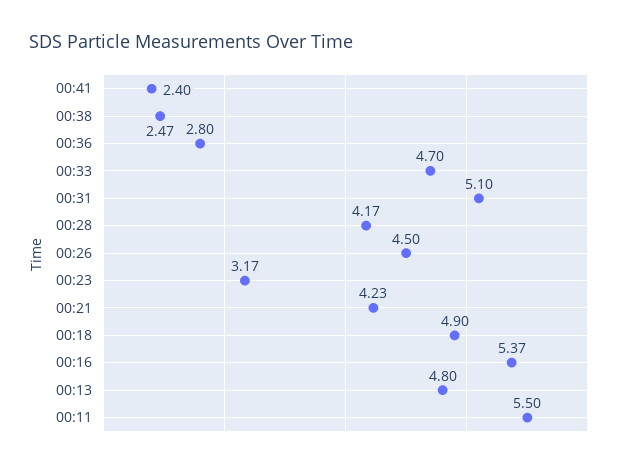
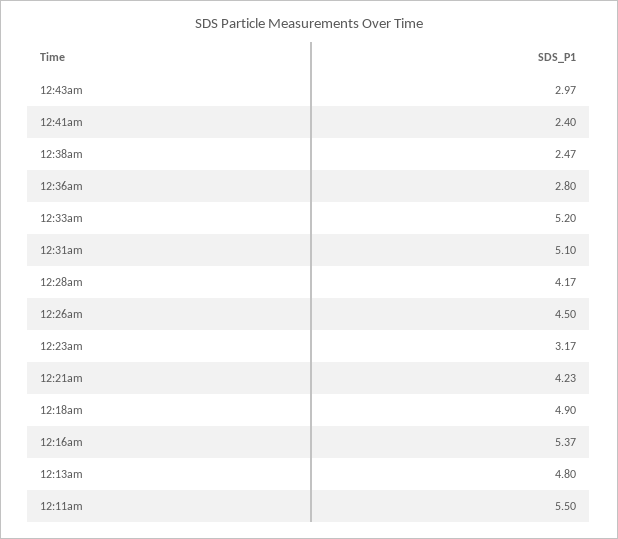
00:33: 4.7 -> 5.2
12:43am: none -> 2.97

